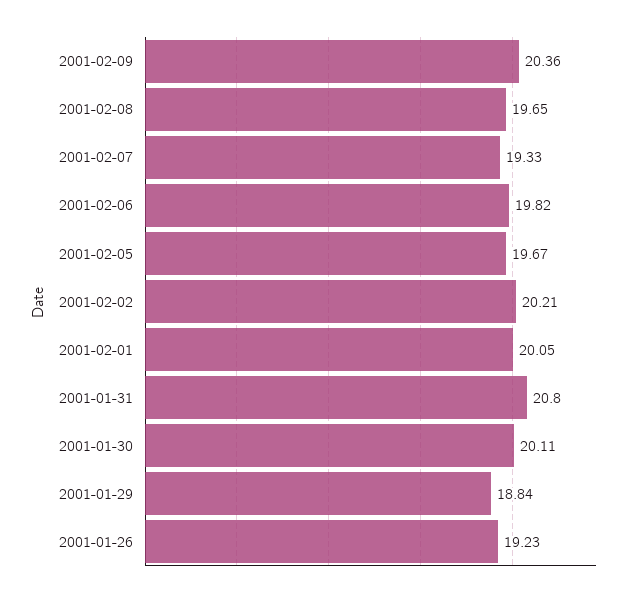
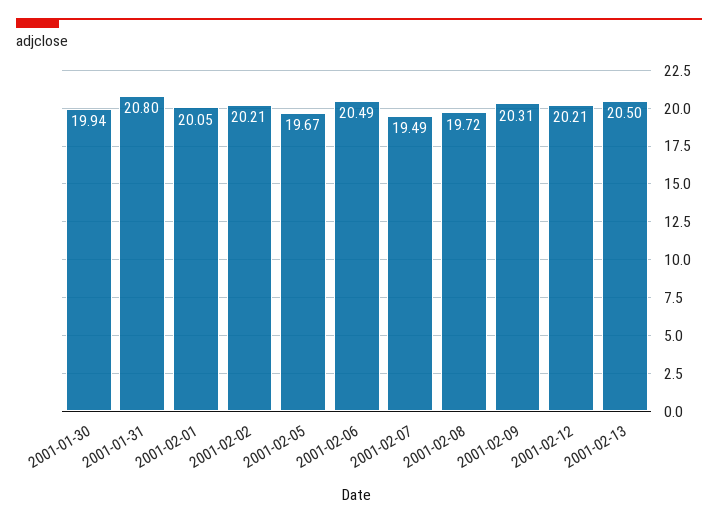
2001-02-09: 20.36 -> 20.31
2001-02-08: 19.65 -> 19.72
2001-02-07: 19.33 -> 19.49
2001-02-06: 19.82 -> 20.49
2001-01-30: 20.11 -> 19.94
2001-01-29: 18.84 -> none
2001-01-26: 19.23 -> none
2001-02-12: none -> 20.21
2001-02-13: none -> 20.5

